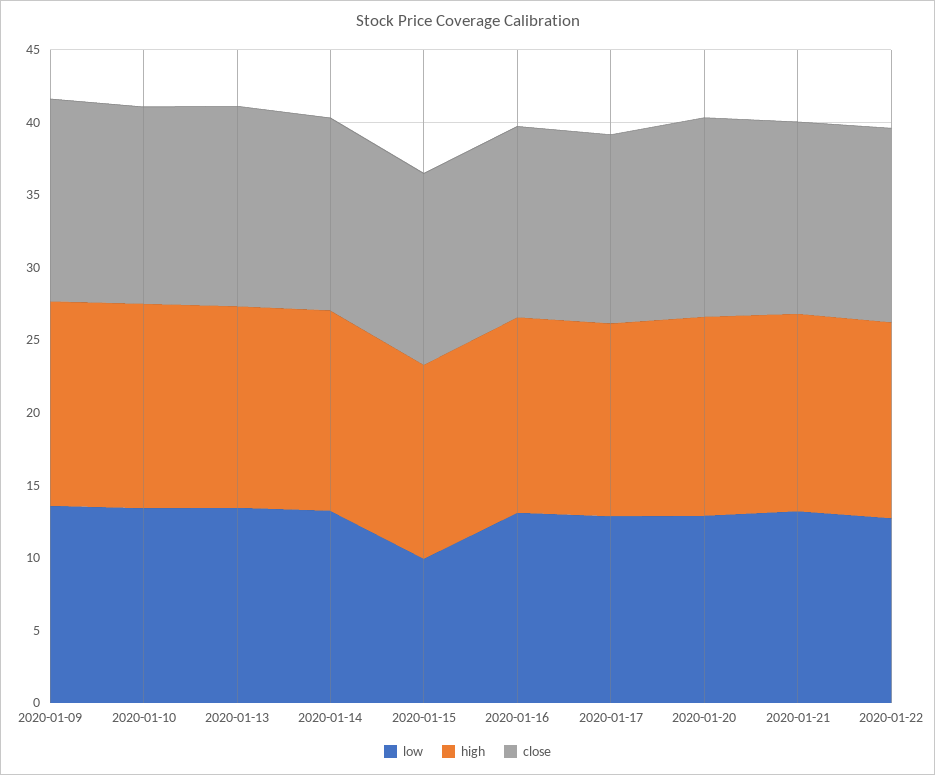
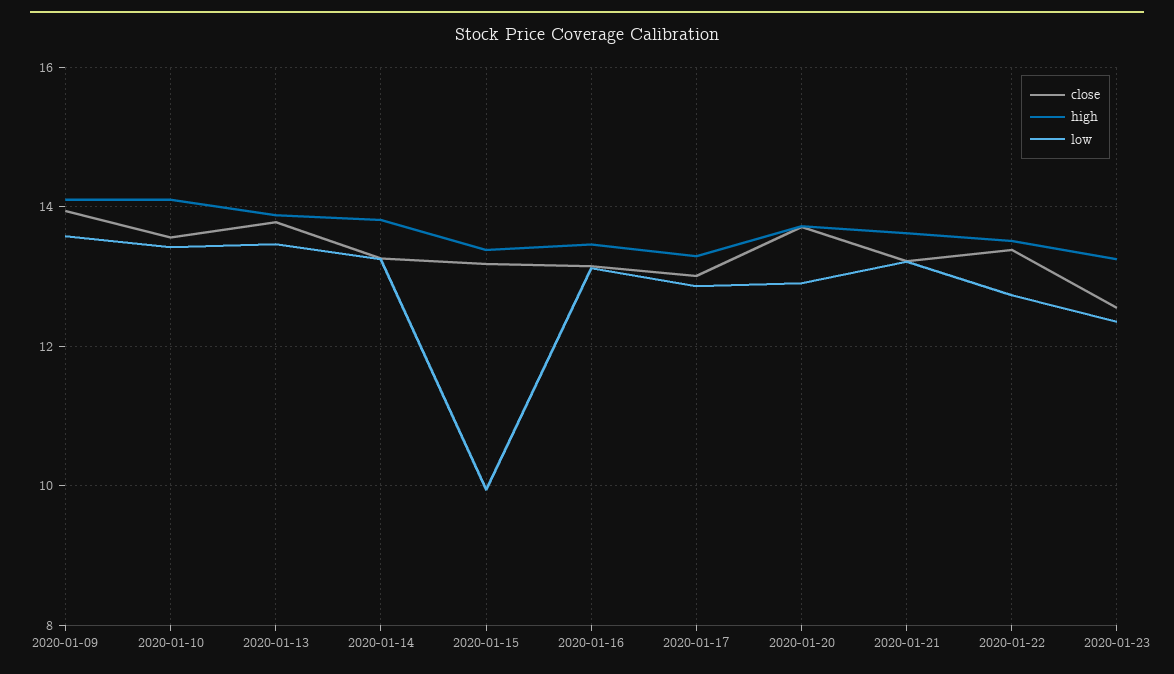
close, 2020-01-23: none -> 12.6
high, 2020-01-23: none -> 13.2
low, 2020-01-23: none -> 12.4

